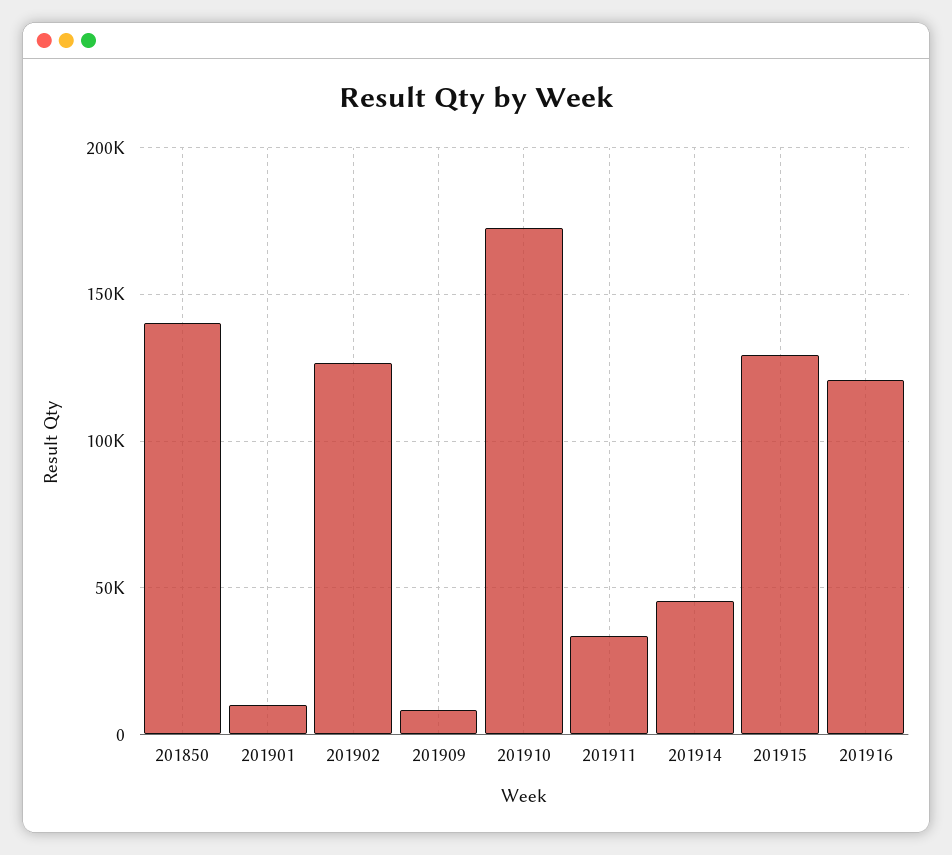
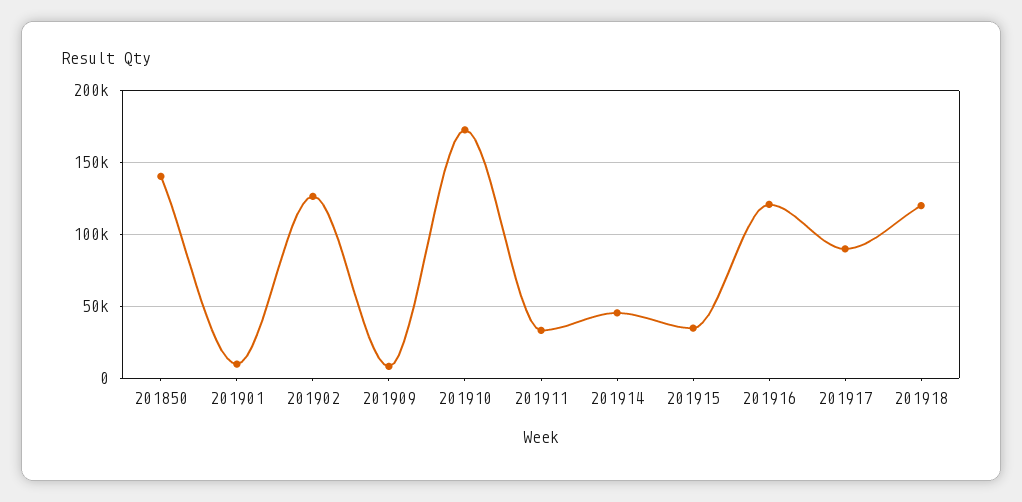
201915: 130000 -> 35000
201917: none -> 90000
201918: none -> 120000

